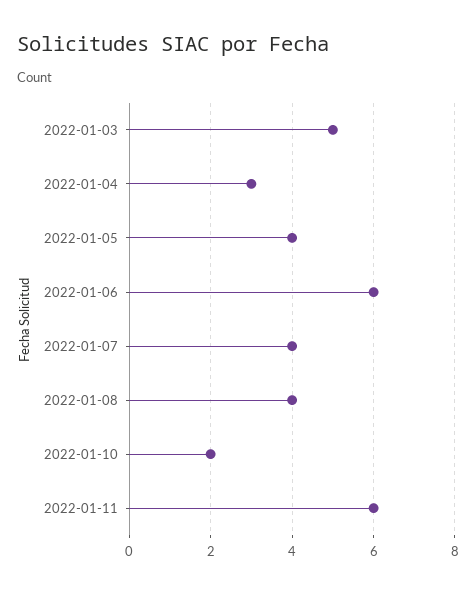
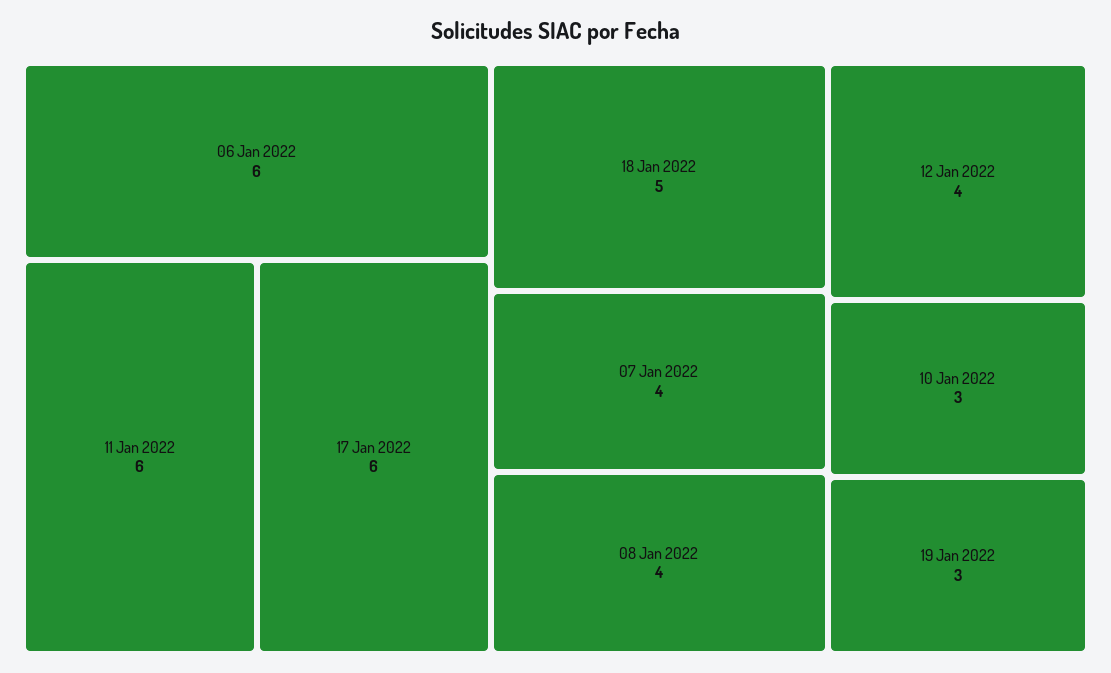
2022-01-03: 5 -> none
2022-01-04: 3 -> none
2022-01-05: 4 -> none
2022-01-10: 2 -> 3
17 Jan 2022: none -> 6
18 Jan 2022: none -> 5
12 Jan 2022: none -> 4
19 Jan 2022: none -> 3

